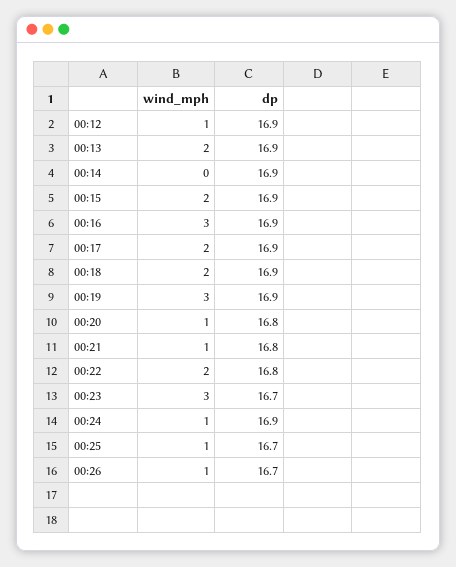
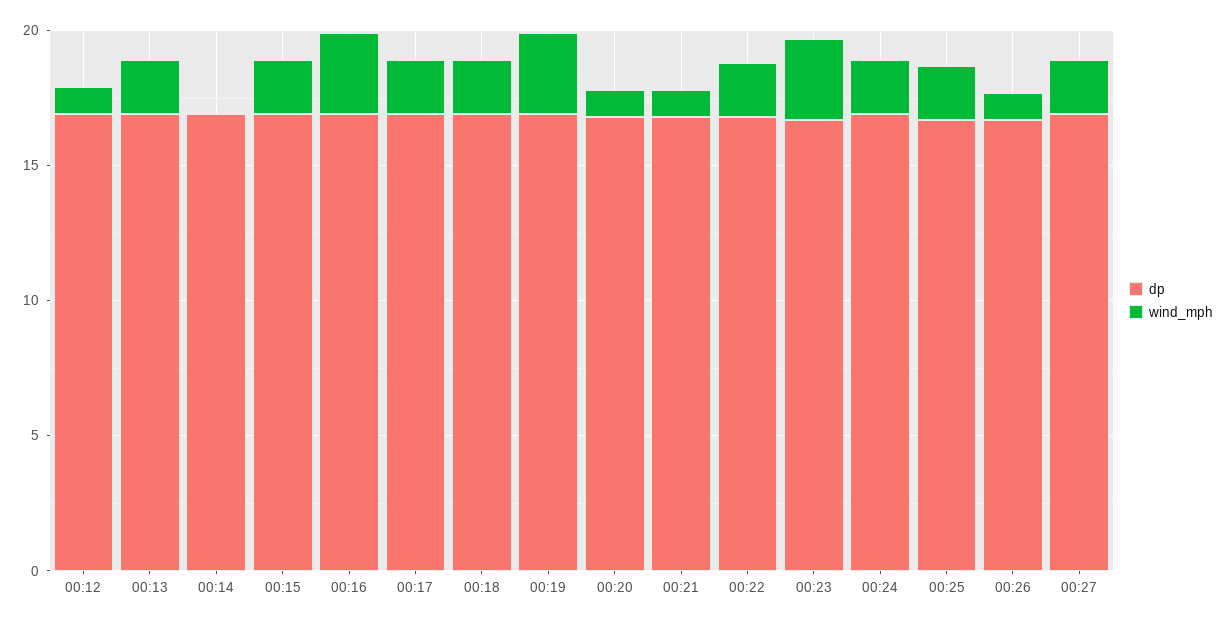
wind_mph, 00:24: 1 -> 2
wind_mph, 00:25: 1 -> 2
dp, 00:27: none -> 17
wind_mph, 00:27: none -> 2

